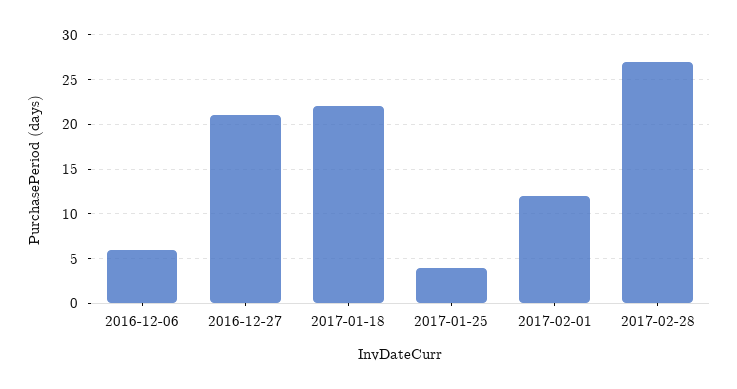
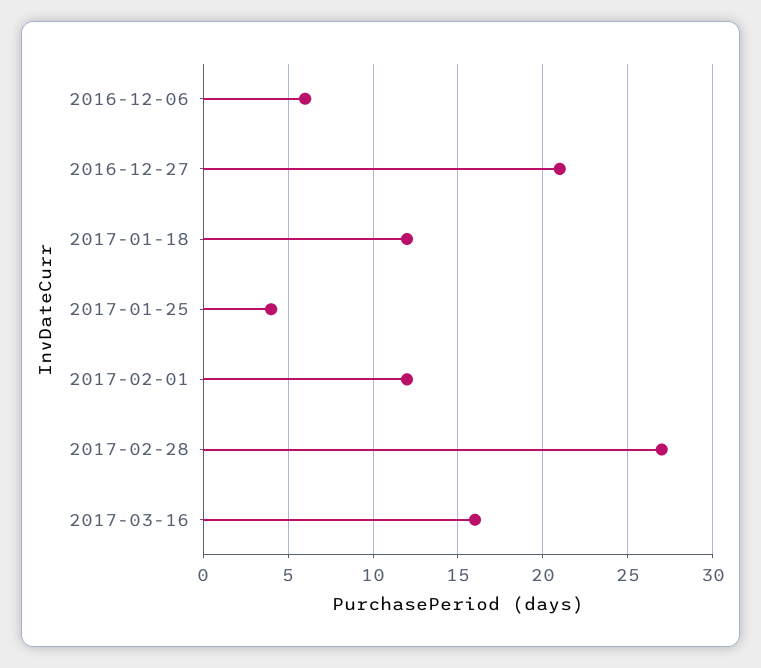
2017-01-18: 22 -> 12
2017-03-16: none -> 16

